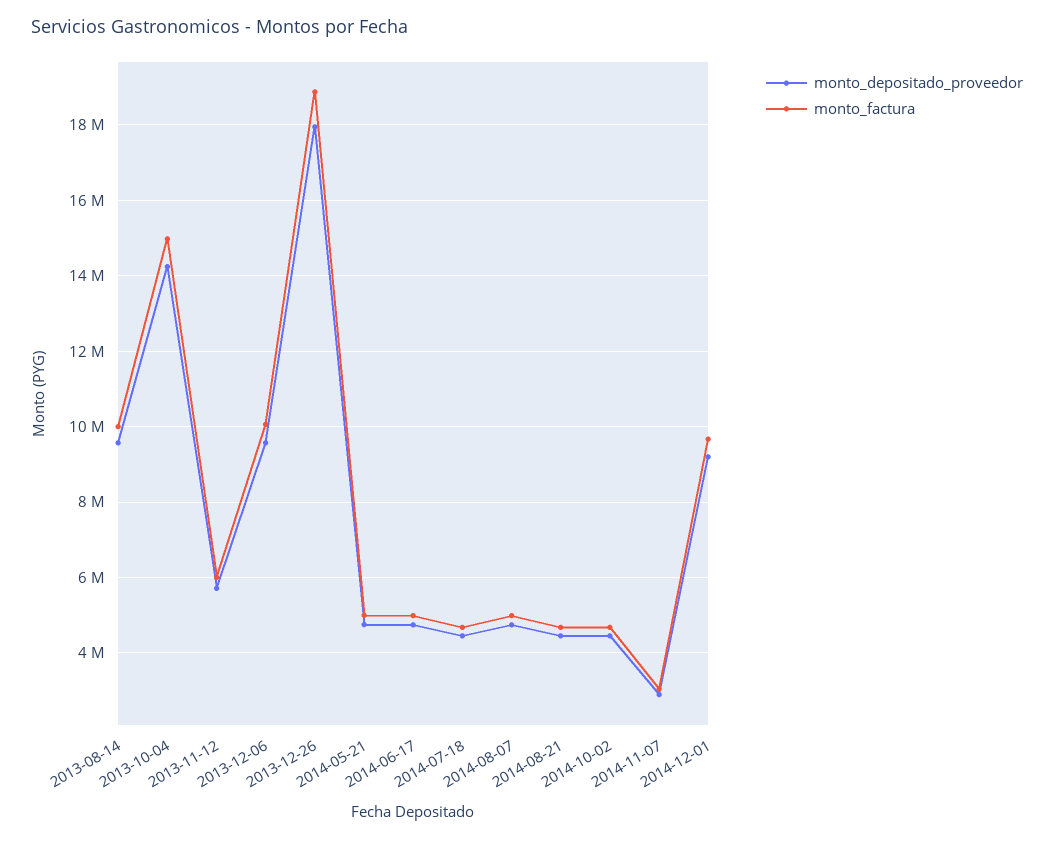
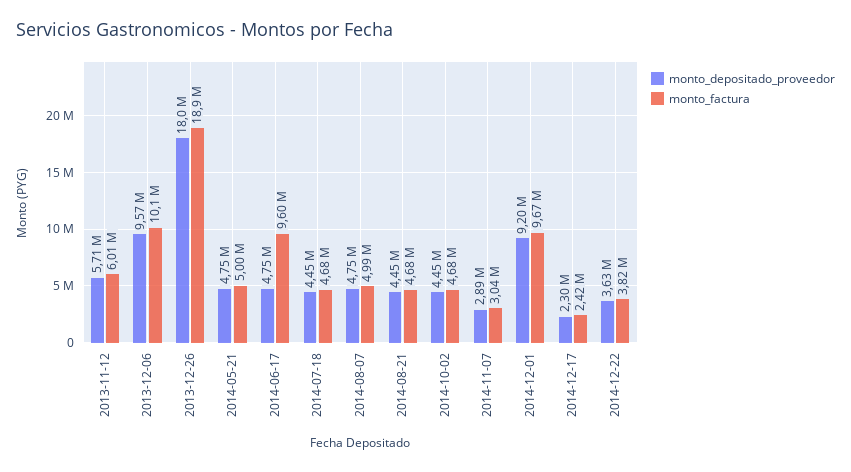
monto_depositado_proveedor, 2013-08-14: 9600000 -> none
monto_factura, 2013-08-14: 10000000 -> none
monto_depositado_proveedor, 2013-10-04: 14200000 -> none
monto_factura, 2013-10-04: 15000000 -> none
monto_factura, 2014-06-17: 5000000 -> 9600000
monto_depositado_proveedor, 2014-12-17: none -> 2300000
monto_factura, 2014-12-17: none -> 2420000
monto_depositado_proveedor, 2014-12-22: none -> 3630000
monto_factura, 2014-12-22: none -> 3820000

